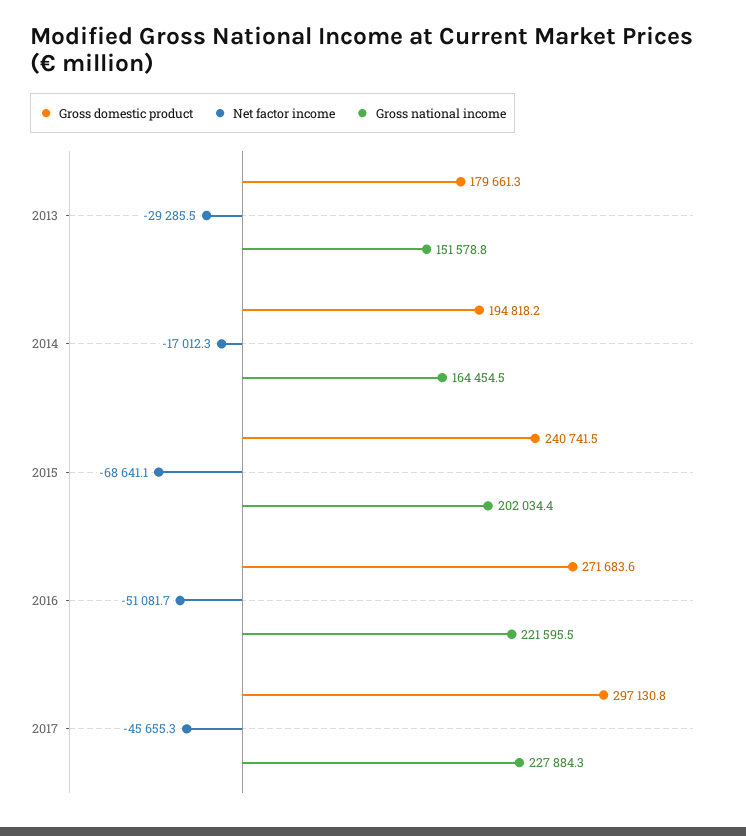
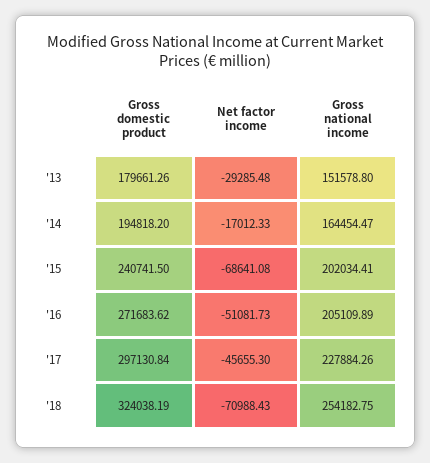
Gross national income, 2016: 221595.5 -> 205109.89
Gross domestic product, '18: none -> 324038.19
Net factor income, '18: none -> -70988.43
Gross national income, '18: none -> 254182.75

